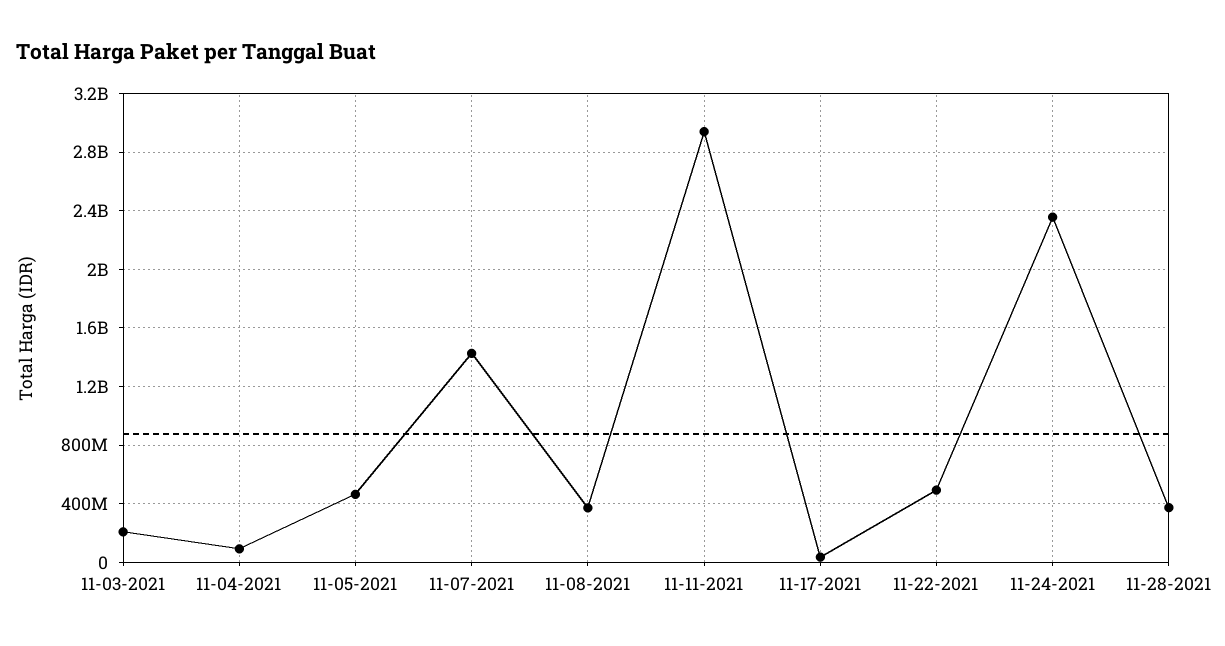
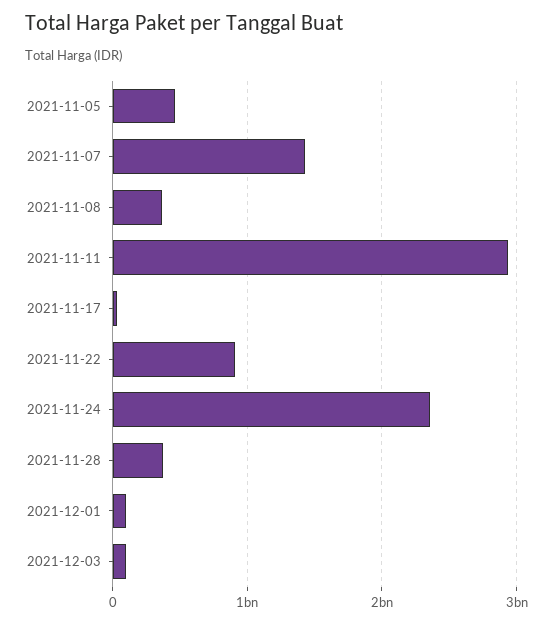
11-03-2021: 200000000 -> none
11-04-2021: 100000000 -> none
11-22-2021: 500000000 -> 900000000
2021-12-01: none -> 100000000
2021-12-03: none -> 100000000

